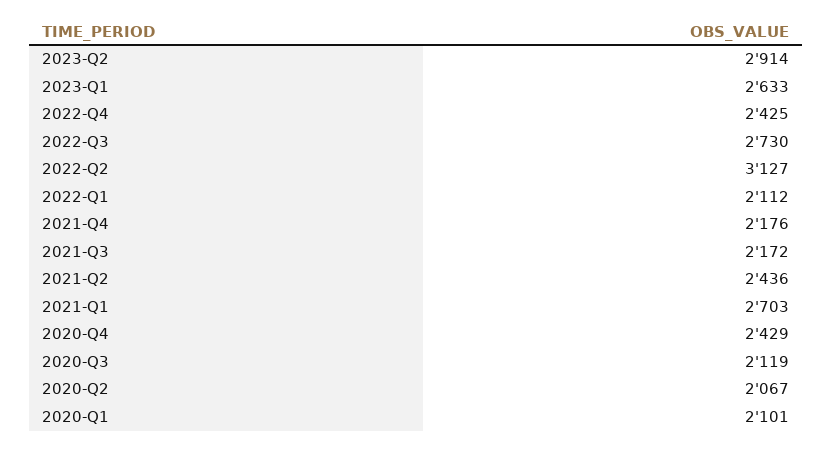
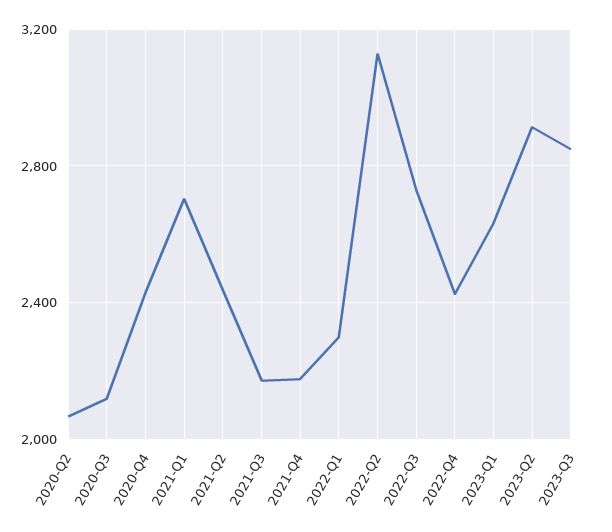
2022-Q1: 2112 -> 2300
2020-Q1: 2101 -> none
2023-Q3: none -> 2850

